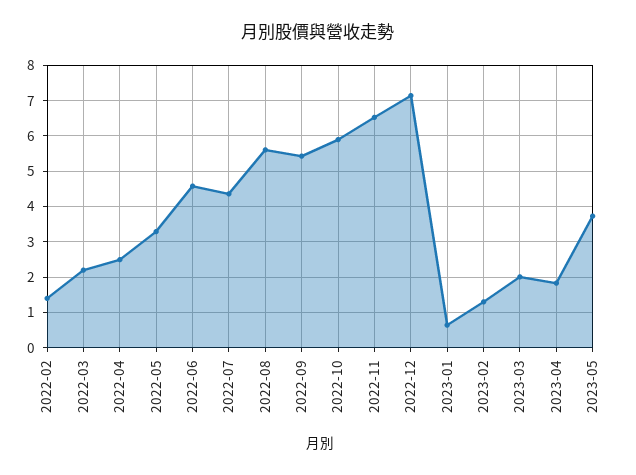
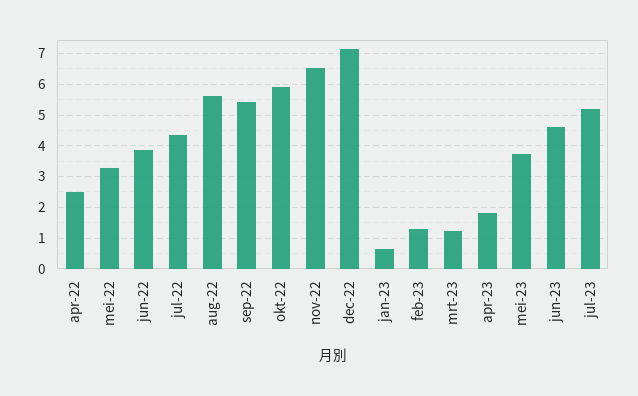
2022-02: 1.4 -> none
2022-03: 2.2 -> none
2022-06: 4.6 -> 3.8
2023-03: 2 -> 1.2
jun-23: none -> 4.6
jul-23: none -> 5.2

